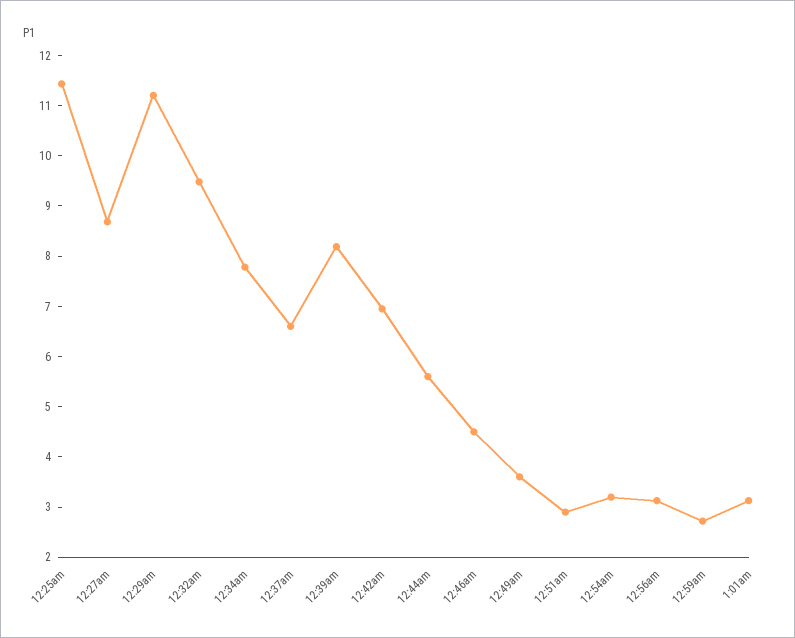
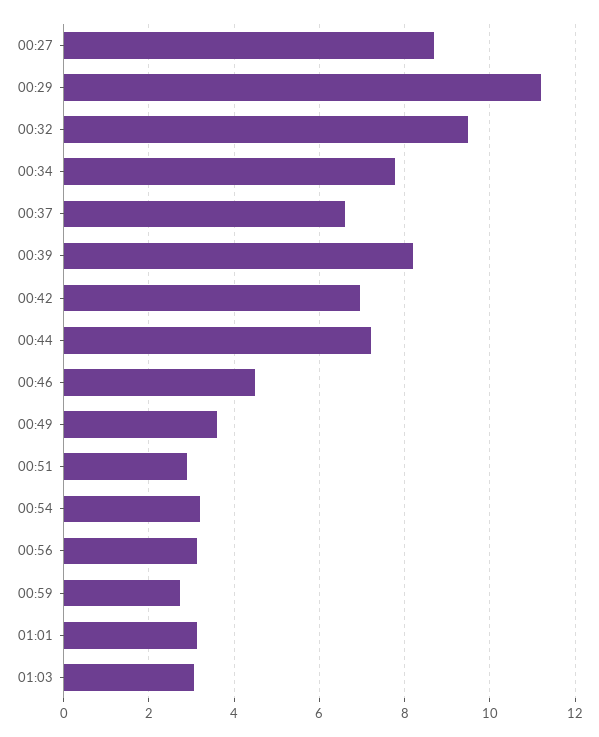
12:25am: 11.4 -> none
12:44am: 5.6 -> 7.2
01:03: none -> 3

